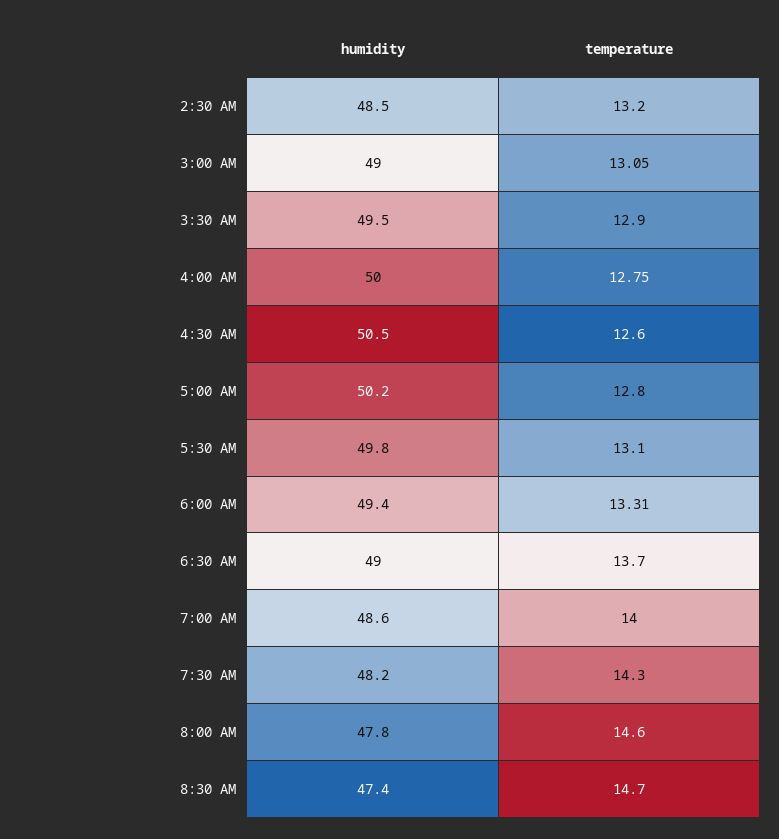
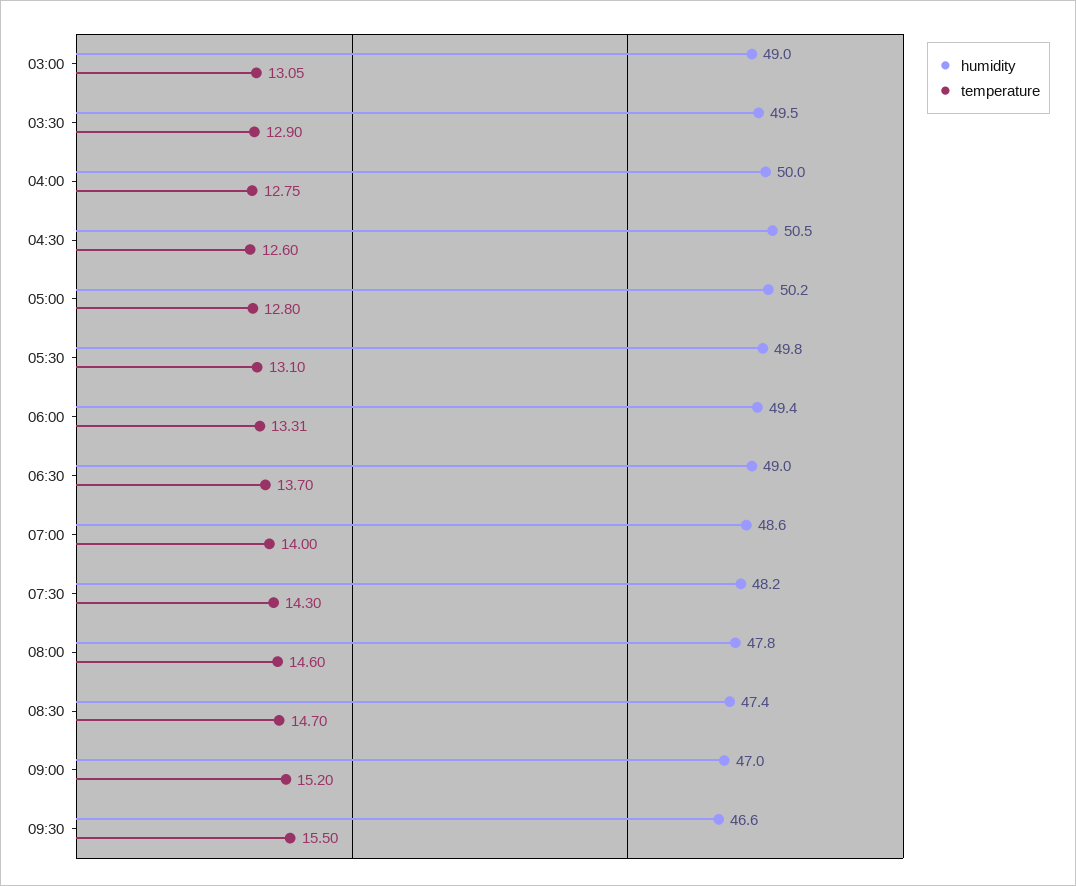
humidity, 2:30 AM: 48.5 -> none
temperature, 2:30 AM: 13.2 -> none
humidity, 09:00: none -> 47
temperature, 09:00: none -> 15.2
humidity, 09:30: none -> 46.6
temperature, 09:30: none -> 15.5

